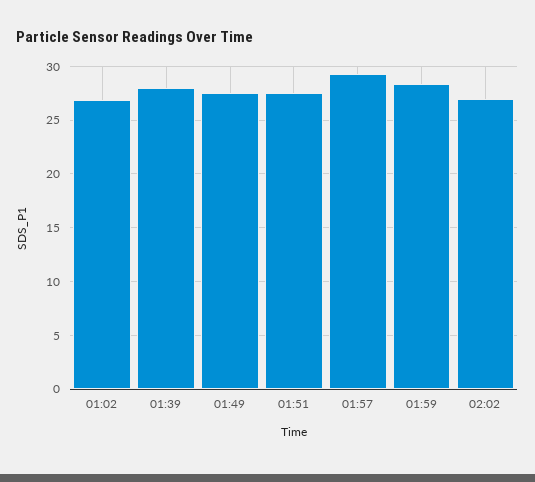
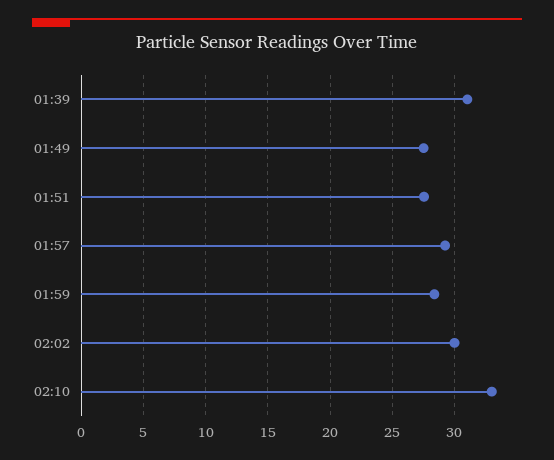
01:02: 27 -> none
01:39: 28 -> 31
02:02: 27 -> 30
02:10: none -> 33

